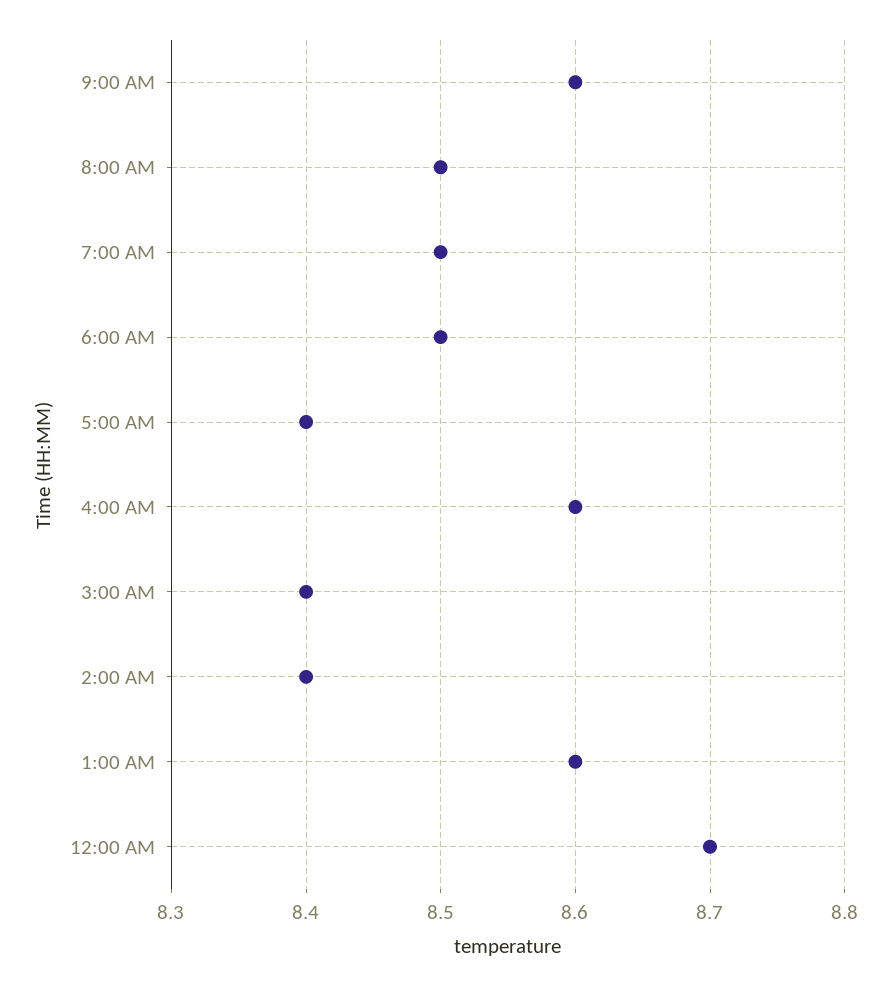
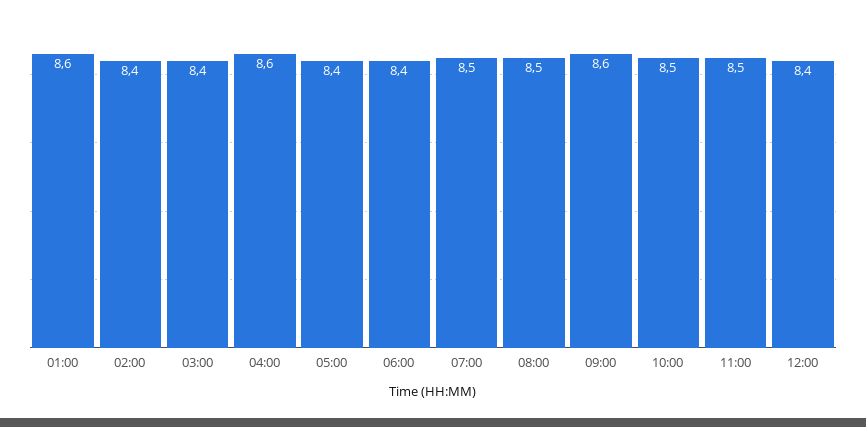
6:00 AM: 8.5 -> 8.4
12:00 AM: 8.7 -> none
10:00: none -> 8.5
11:00: none -> 8.5
12:00: none -> 8.4

